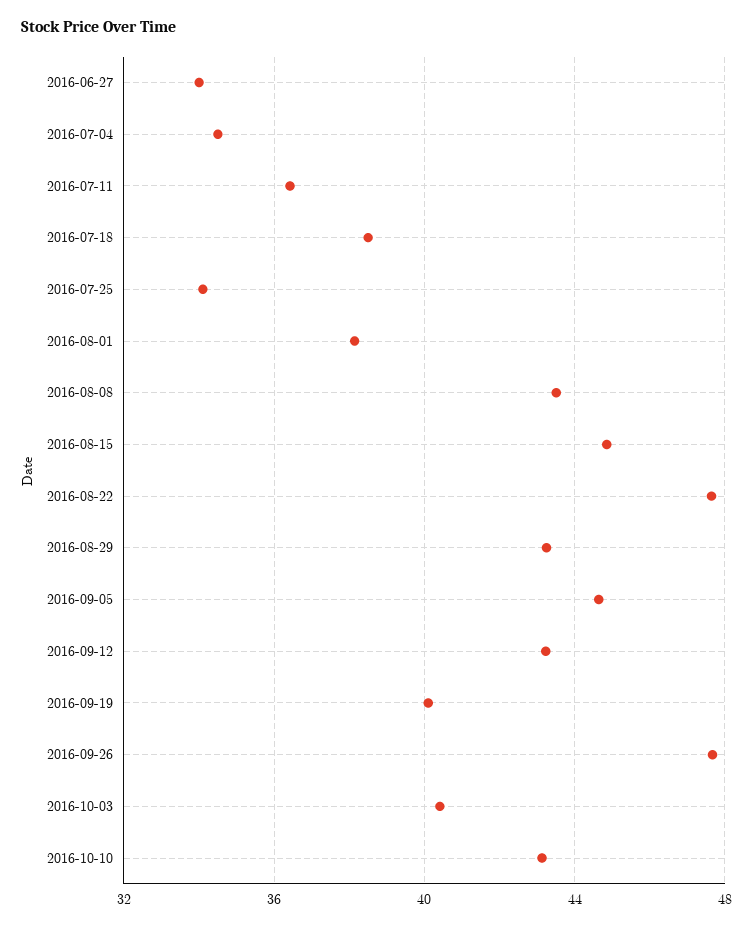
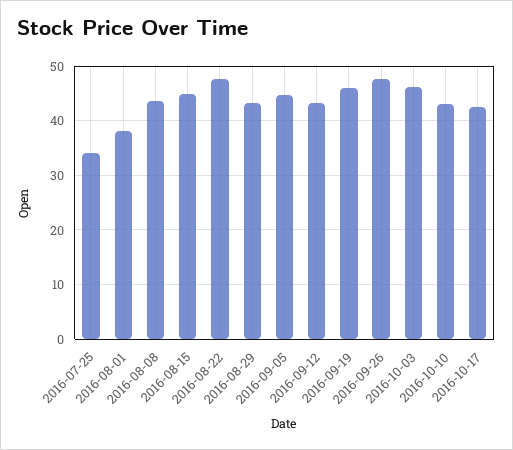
2016-06-27: 34 -> none
2016-07-04: 34.5 -> none
2016-07-11: 36.5 -> none
2016-07-18: 38.5 -> none
2016-09-19: 40 -> 46
2016-10-03: 40.5 -> 46
2016-10-17: none -> 42

